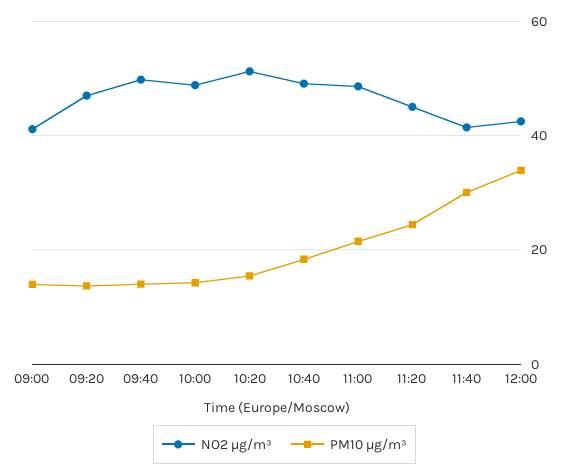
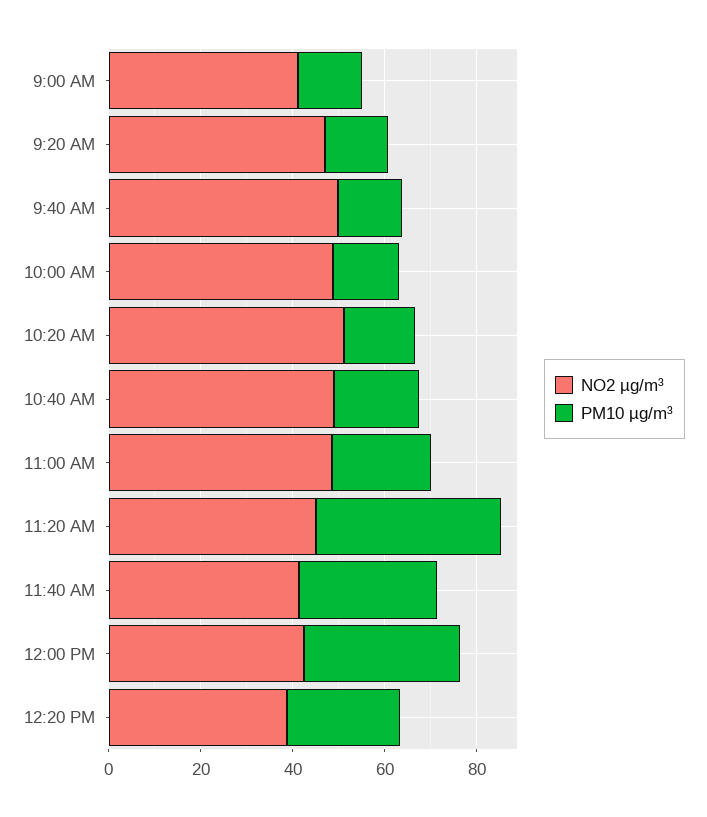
PM10 µg/m³, 11:20: 24 -> 40
NO2 µg/m³, 12:20 PM: none -> 40
PM10 µg/m³, 12:20 PM: none -> 25

